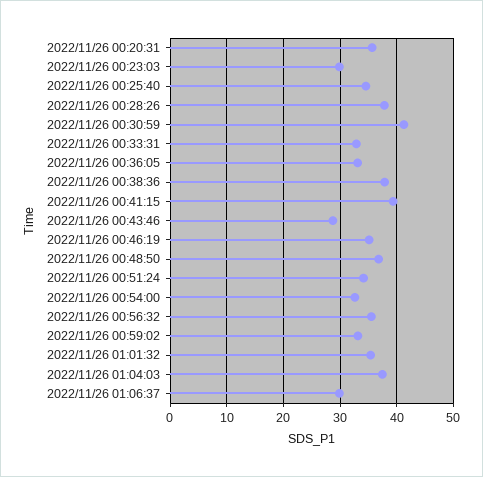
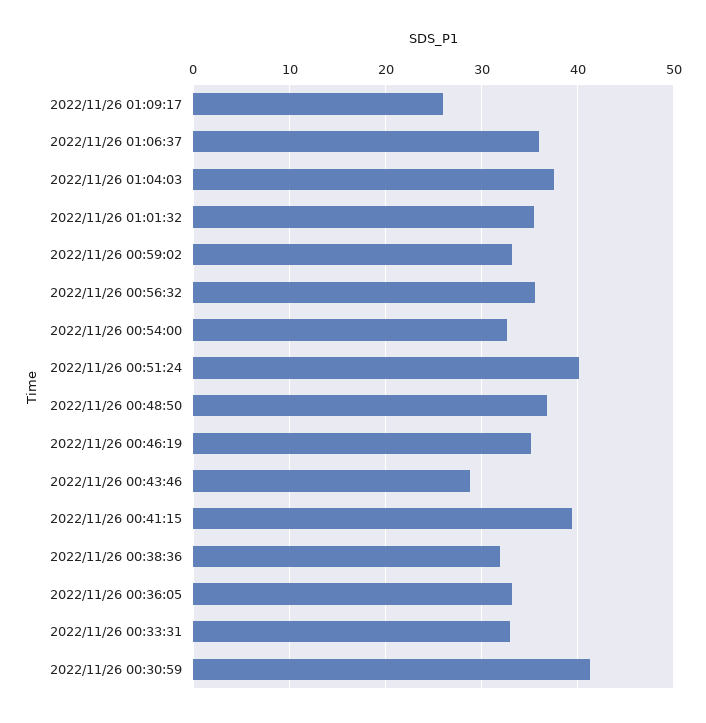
2022/11/26 00:20:31: 36 -> none
2022/11/26 00:23:03: 30 -> none
2022/11/26 00:25:40: 34 -> none
2022/11/26 00:28:26: 38 -> none
2022/11/26 00:38:36: 38 -> 32
2022/11/26 00:51:24: 34 -> 40
2022/11/26 01:06:37: 30 -> 36
2022/11/26 01:09:17: none -> 26

